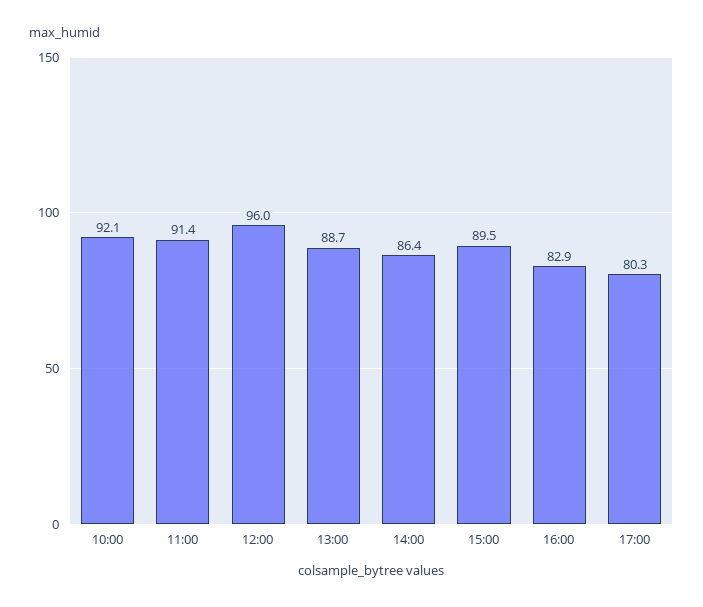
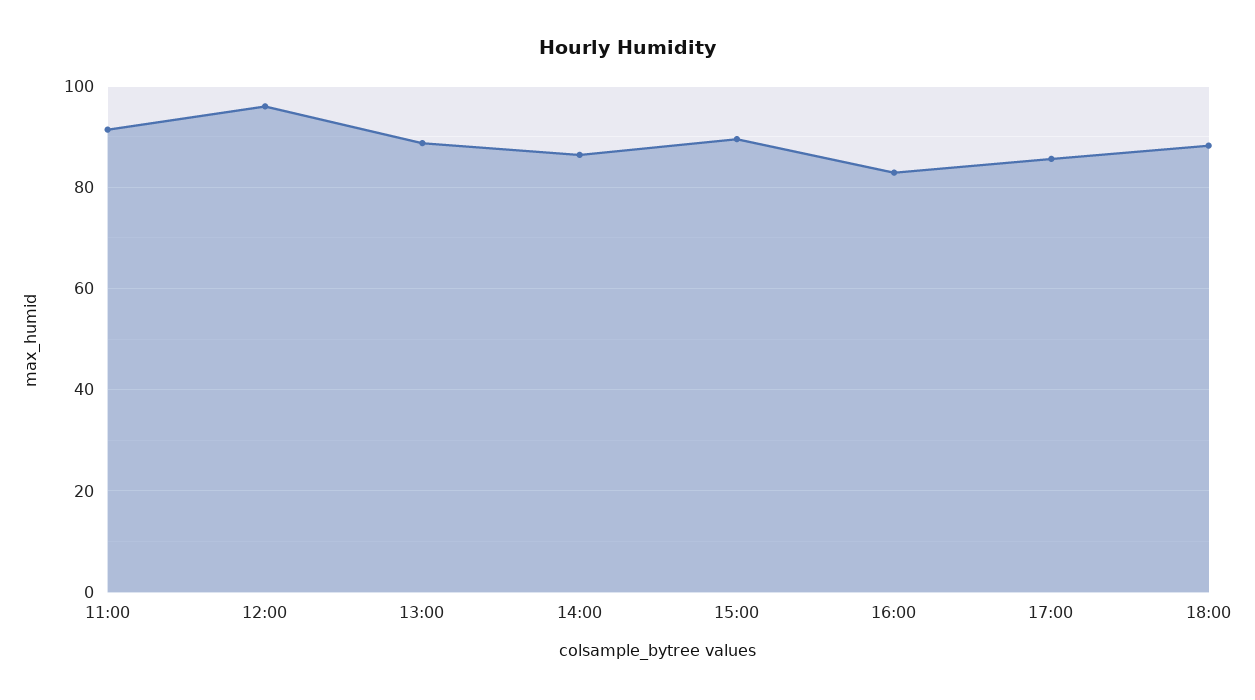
10:00: 92.1 -> none
17:00: 80.3 -> 86
18:00: none -> 88

